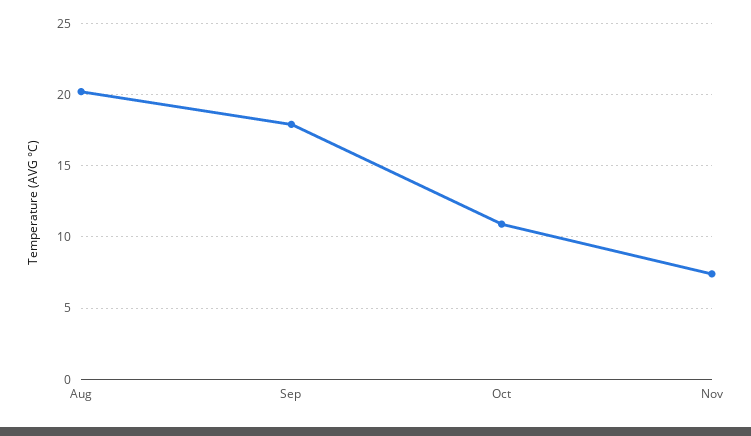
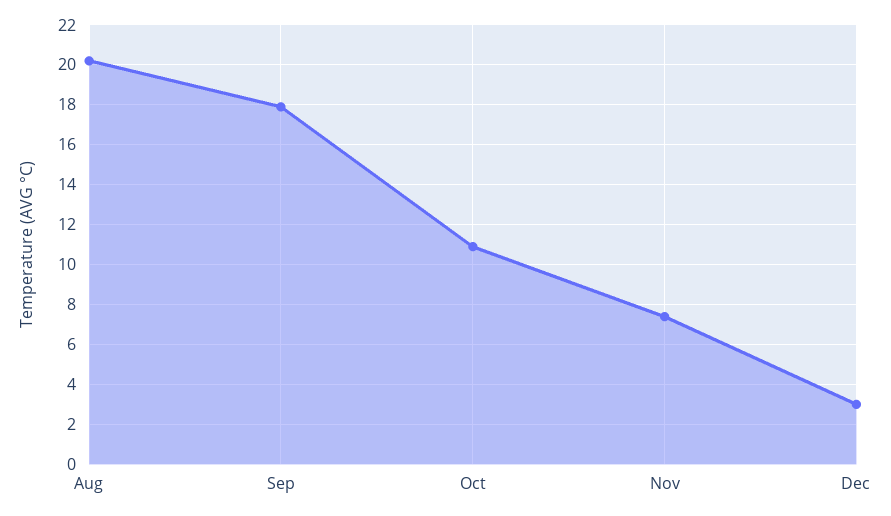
Dec: none -> 3

